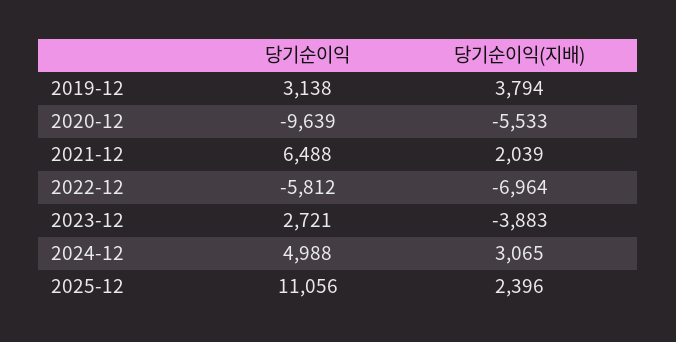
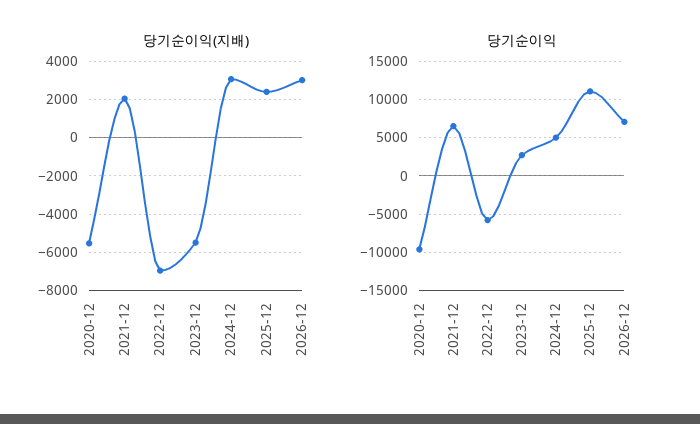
당기순이익, 2019-12: 3138 -> none
당기순이익(지배), 2019-12: 3794 -> none
당기순이익(지배), 2023-12: -3883 -> -5500
당기순이익(지배), 2026-12: none -> 3000
당기순이익, 2026-12: none -> 7000

